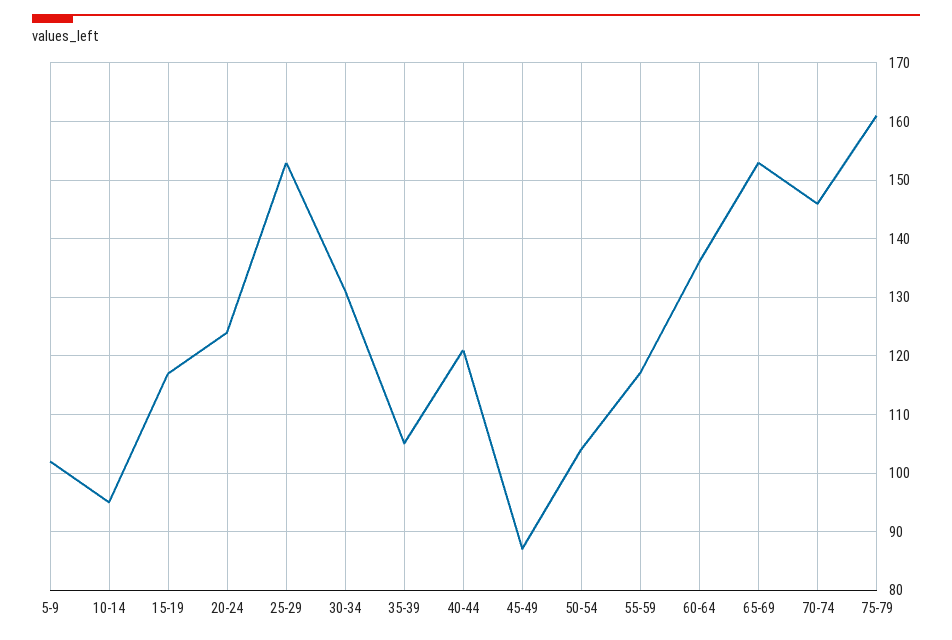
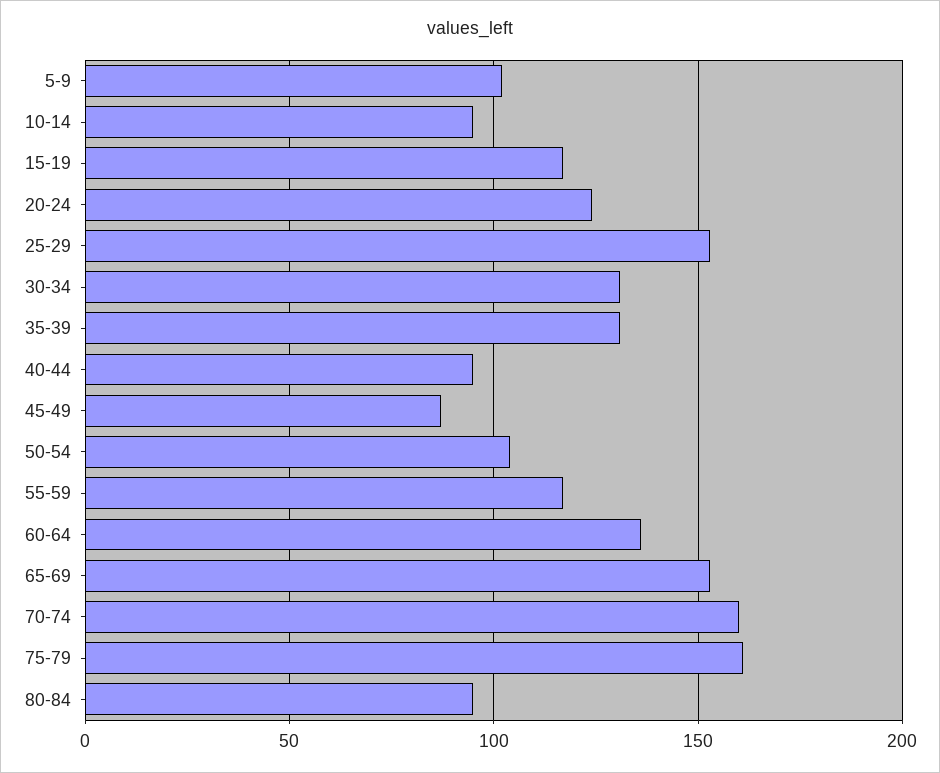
35-39: 105 -> 130
40-44: 120 -> 95
70-74: 145 -> 160
80-84: none -> 95

